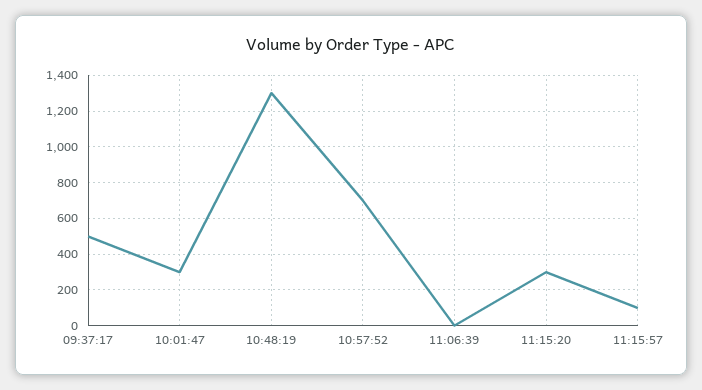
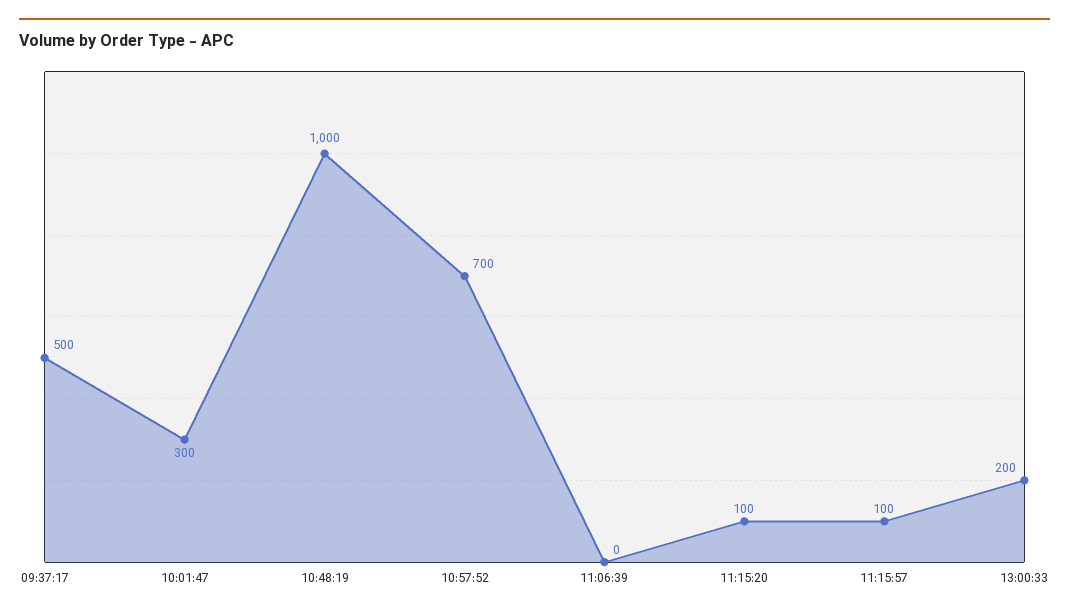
10:48:19: 1300 -> 1000
11:15:20: 300 -> 100
13:00:33: none -> 200

